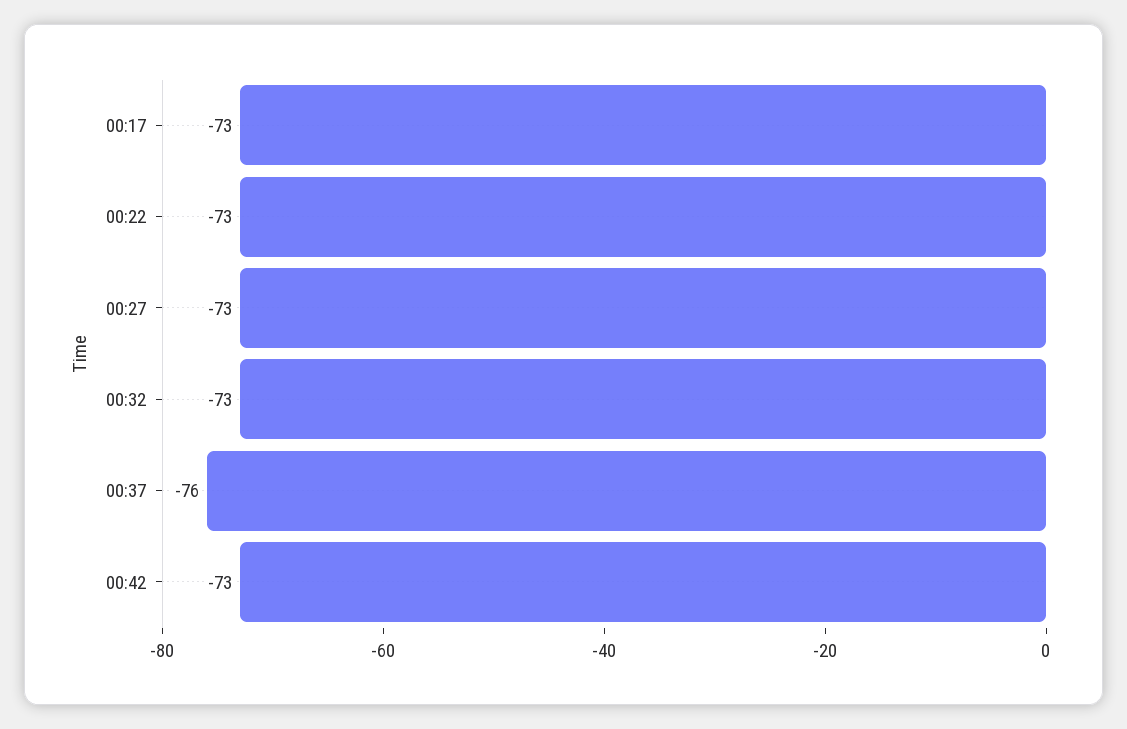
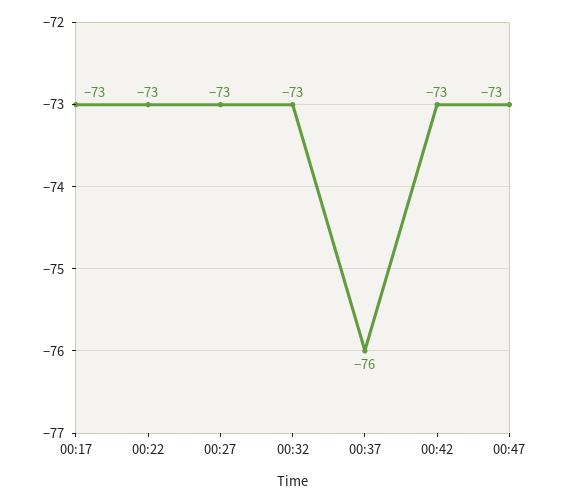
00:47: none -> -73

